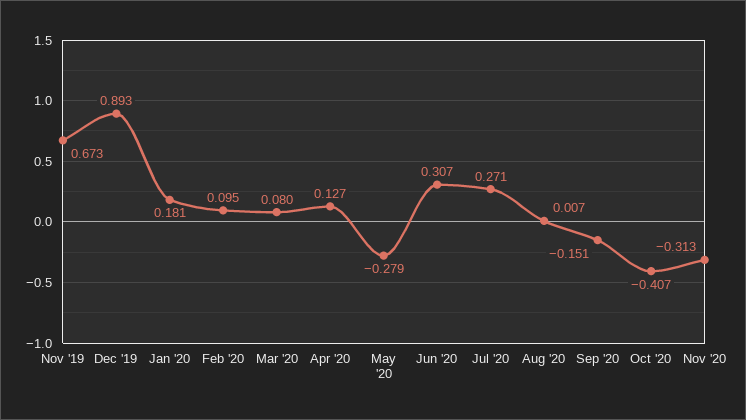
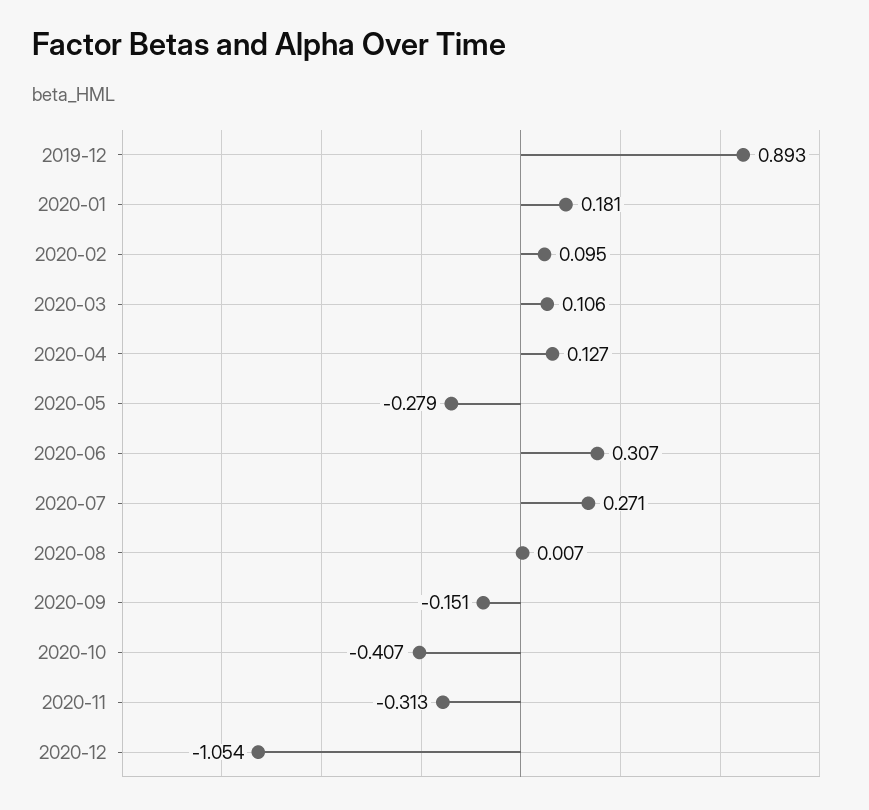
Nov '19: 0.673 -> none
Mar '20: 0.08 -> 0.106
2020-12: none -> -1.054

